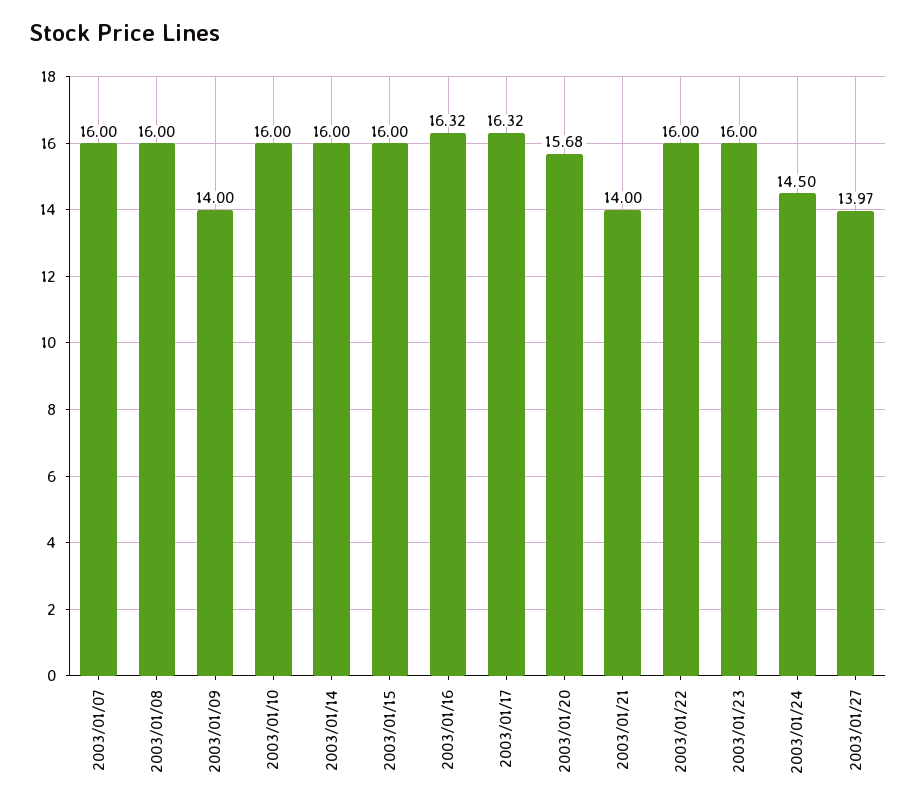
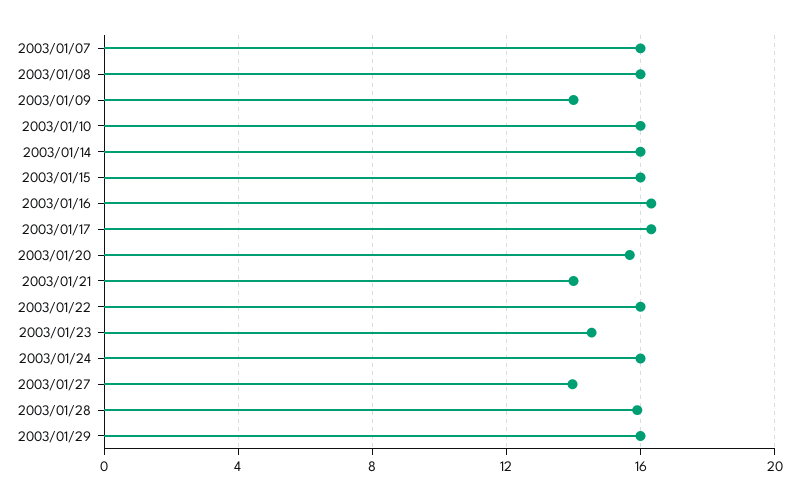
2003/01/23: 16 -> 14.5
2003/01/24: 14.5 -> 16
2003/01/28: none -> 16
2003/01/29: none -> 16

